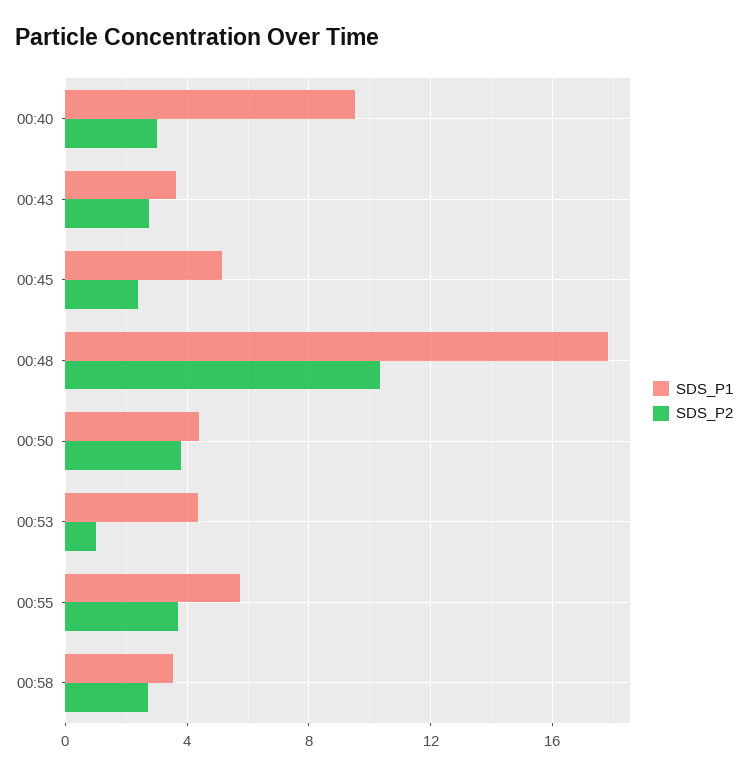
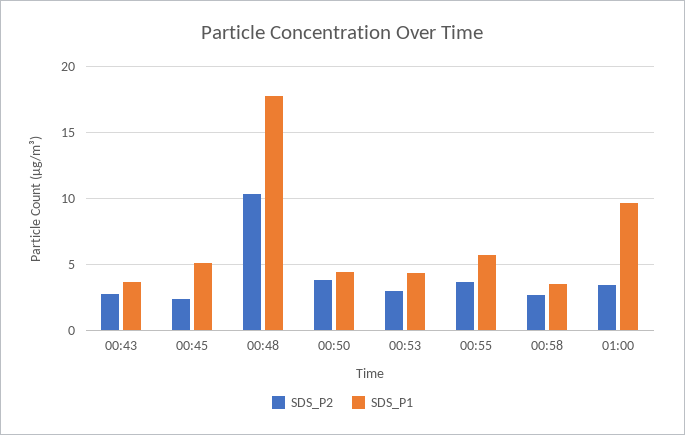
SDS_P1, 00:40: 9.5 -> none
SDS_P2, 00:40: 3 -> none
SDS_P2, 00:53: 1 -> 3
SDS_P2, 01:00: none -> 3.5
SDS_P1, 01:00: none -> 9.5

